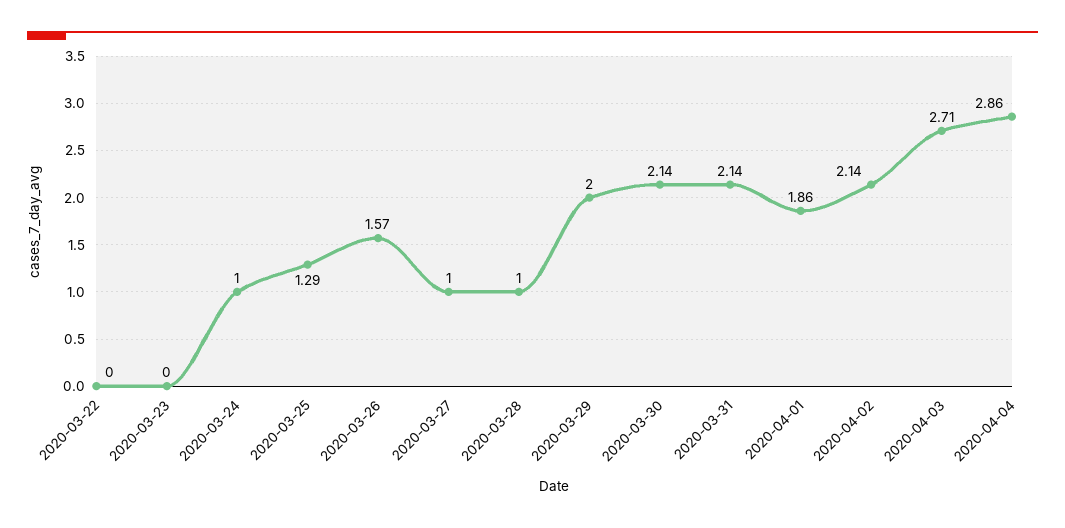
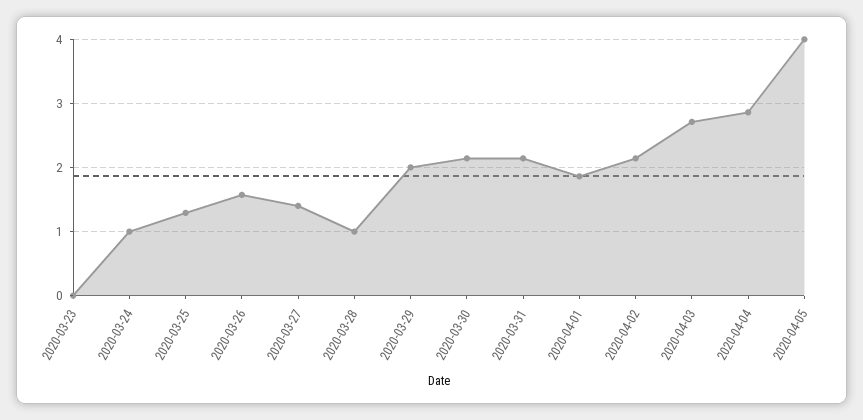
2020-03-22: 0 -> none
2020-03-27: 1 -> 1.4
2020-04-05: none -> 4

